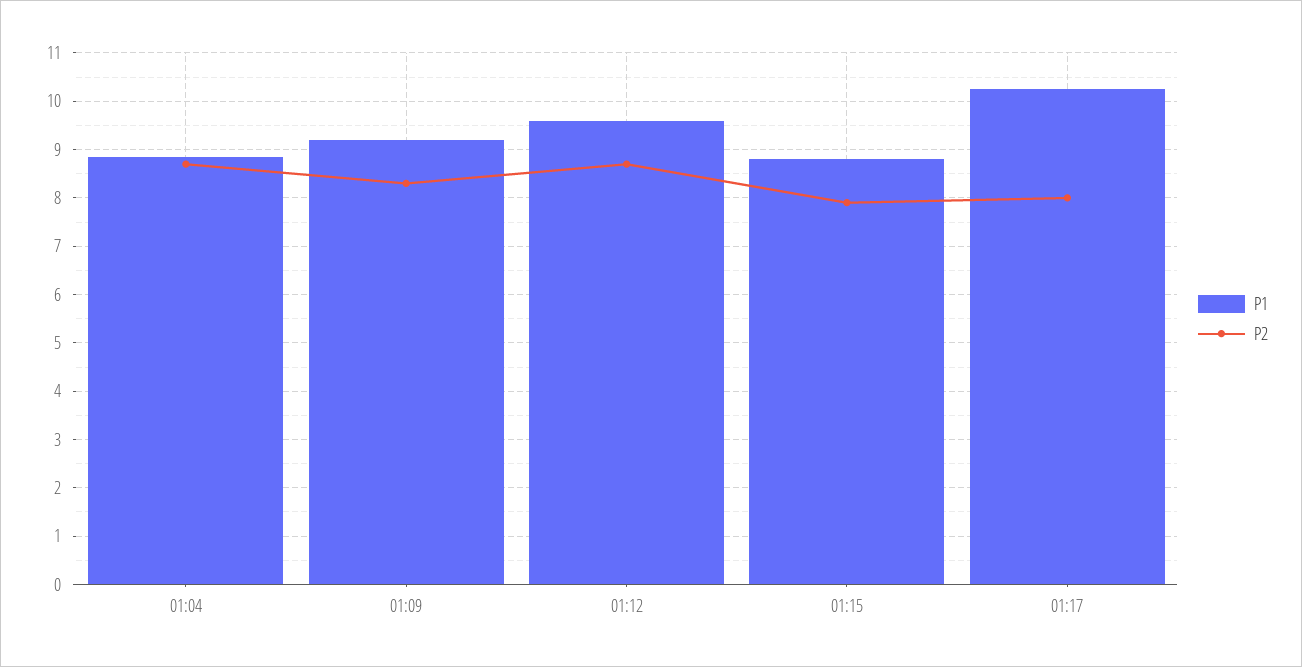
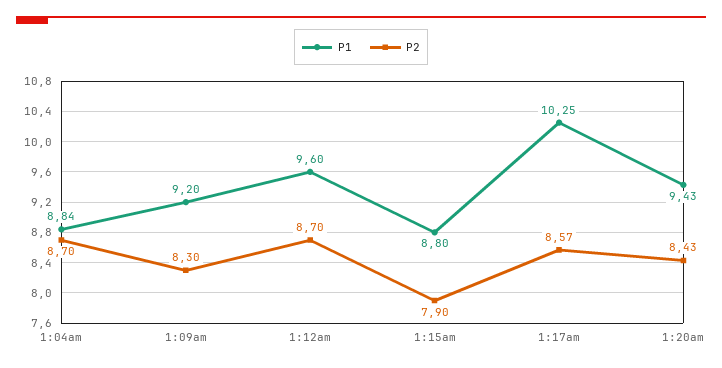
P2, 01:17: 8 -> 8.57
P1, 1:20am: none -> 9.43
P2, 1:20am: none -> 8.43

